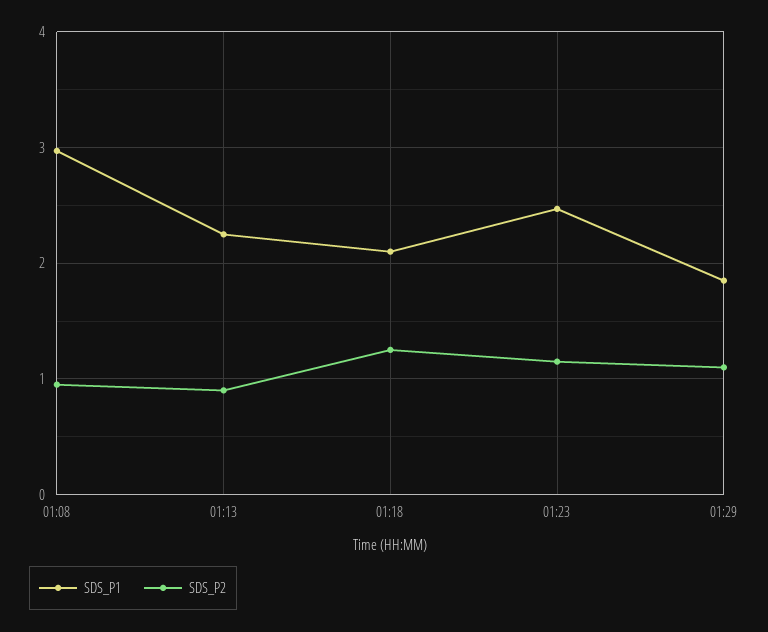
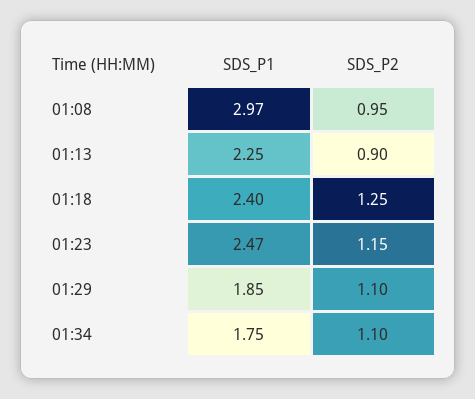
SDS_P1, 01:18: 2.1 -> 2.4
SDS_P1, 01:34: none -> 1.75
SDS_P2, 01:34: none -> 1.1

